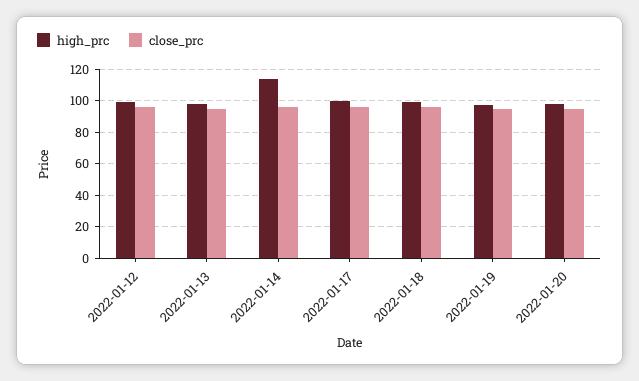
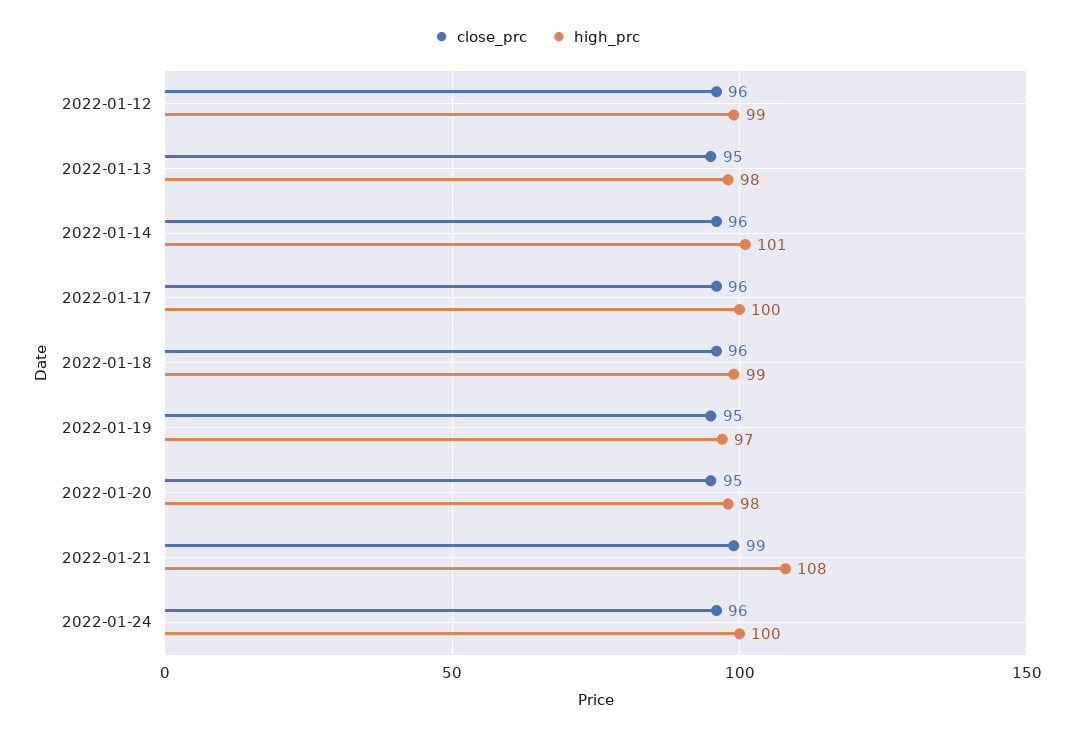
high_prc, 2022-01-14: 115 -> 101
close_prc, 2022-01-21: none -> 99
high_prc, 2022-01-21: none -> 108
close_prc, 2022-01-24: none -> 96
high_prc, 2022-01-24: none -> 100

